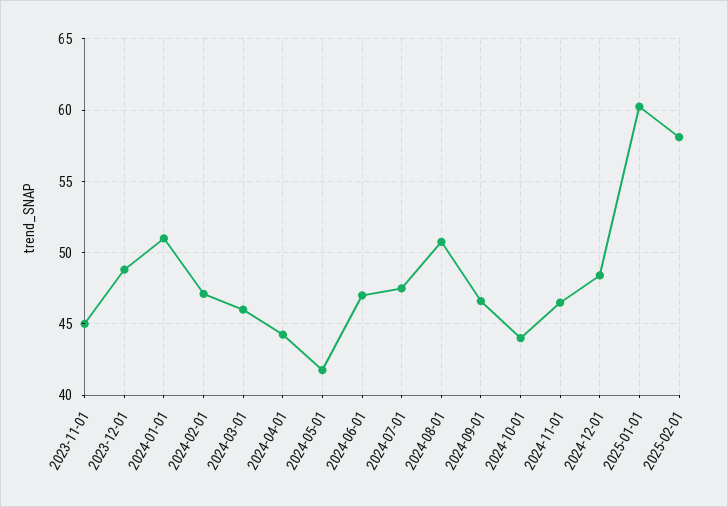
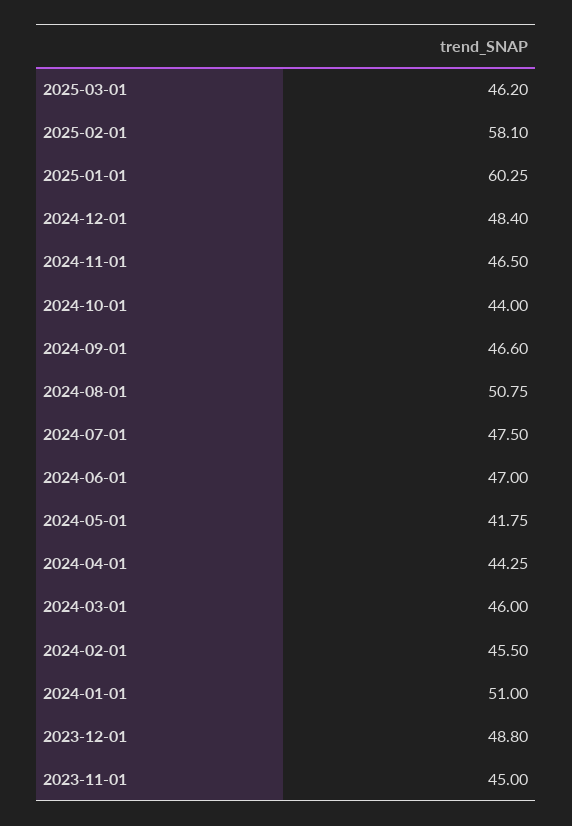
2024-02-01: 47 -> 45.5
2025-03-01: none -> 46.2

